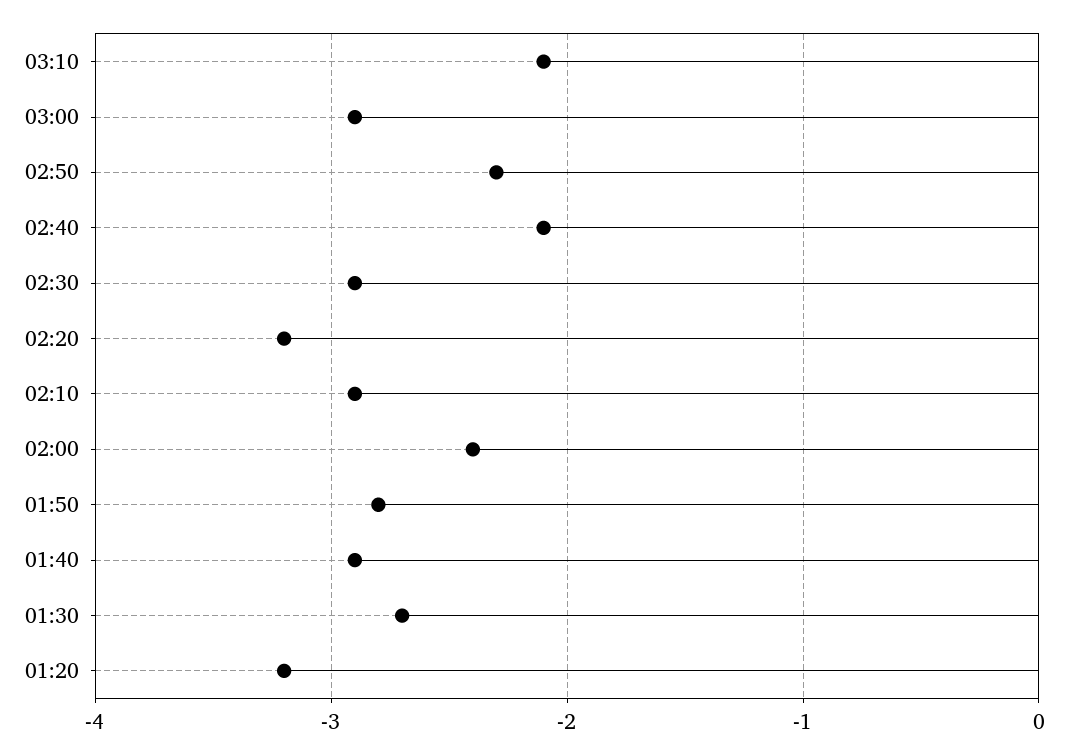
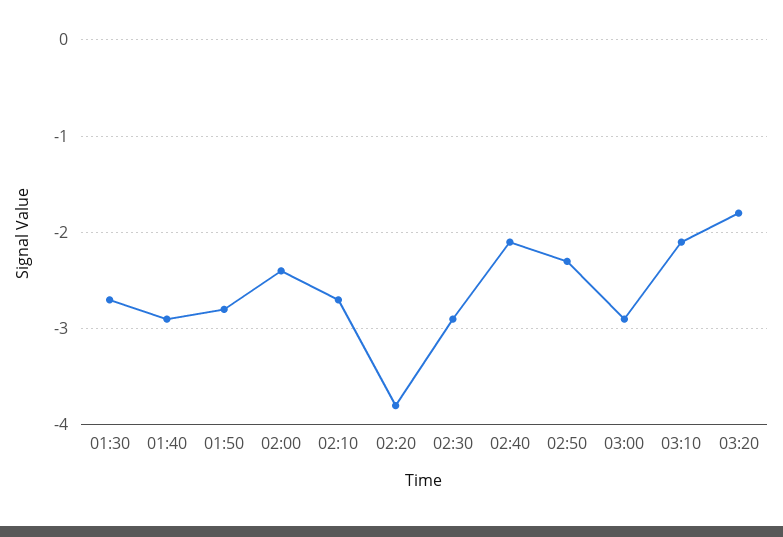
02:20: -3.2 -> -3.8
02:10: -2.9 -> -2.7
01:20: -3.2 -> none
03:20: none -> -1.8

